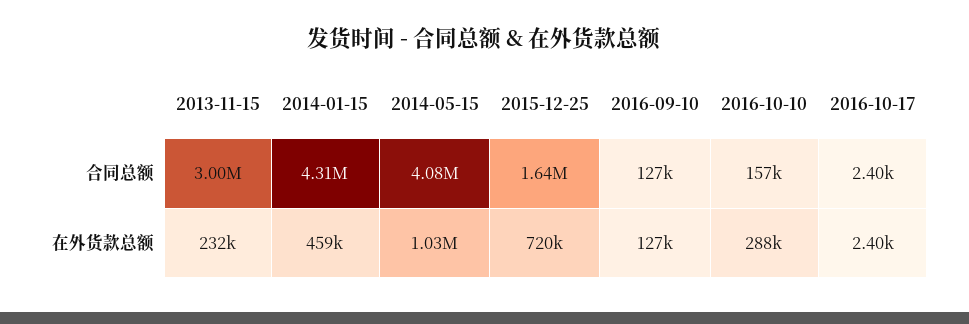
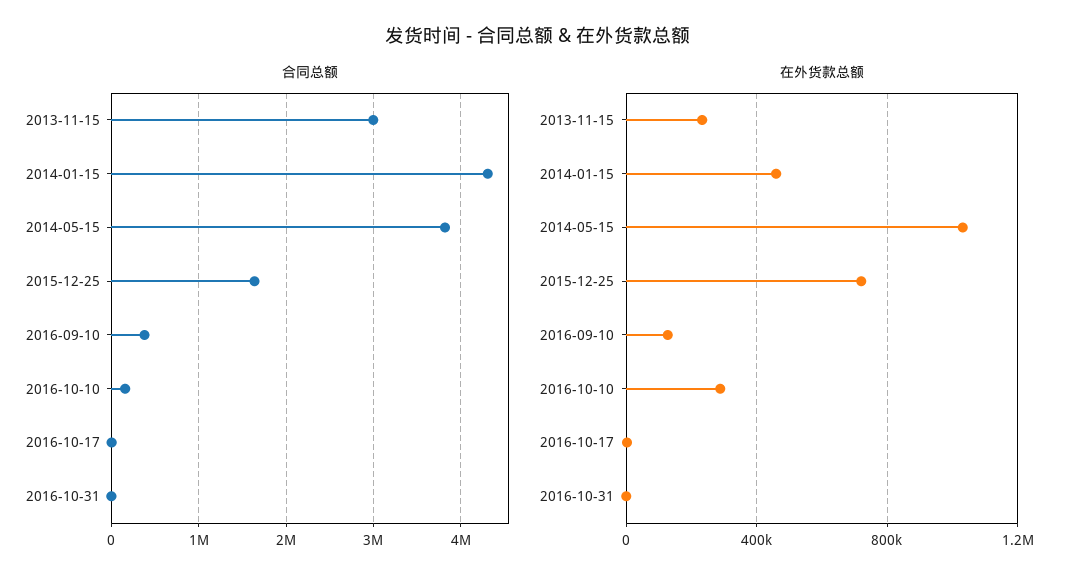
合同总额, 2014-05-15: 4080000 -> 3800000
合同总额, 2016-09-10: 127000 -> 400000
合同总额, 2016-10-31: none -> 0
在外货款总额, 2016-10-31: none -> 0

